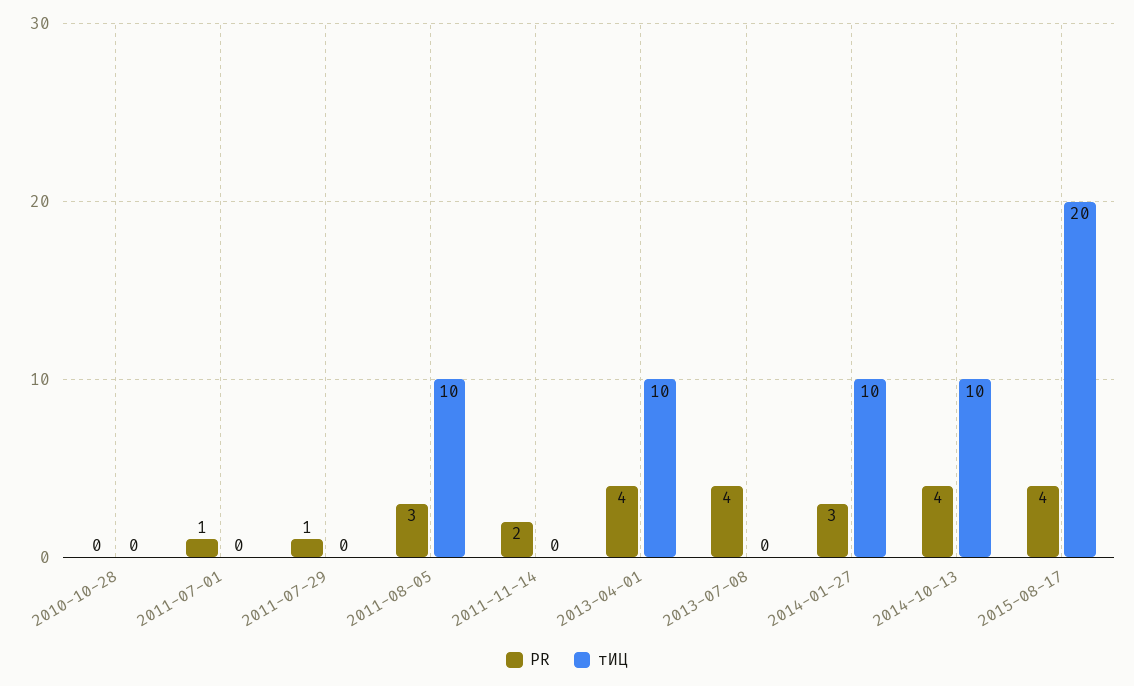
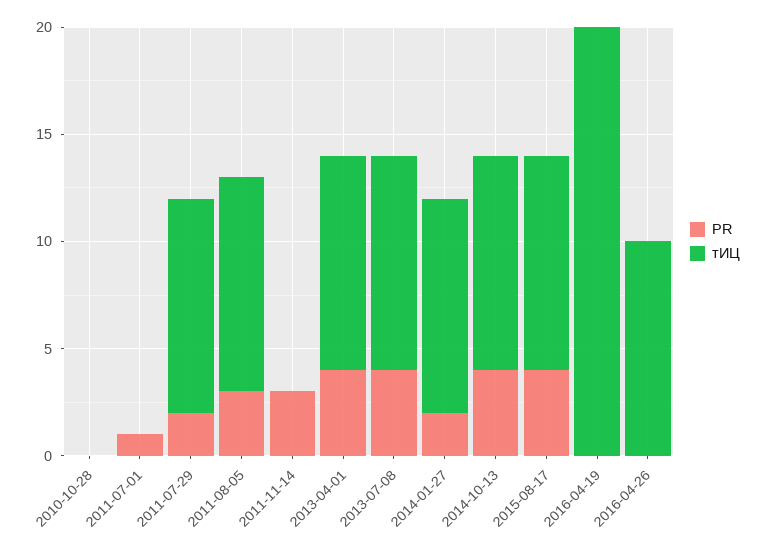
PR, 2011-07-29: 1 -> 2
тИЦ, 2011-07-29: 0 -> 10
PR, 2011-11-14: 2 -> 3
тИЦ, 2013-07-08: 0 -> 10
PR, 2014-01-27: 3 -> 2
тИЦ, 2015-08-17: 20 -> 10
PR, 2016-04-19: none -> 0
тИЦ, 2016-04-19: none -> 20
PR, 2016-04-26: none -> 0
тИЦ, 2016-04-26: none -> 10

